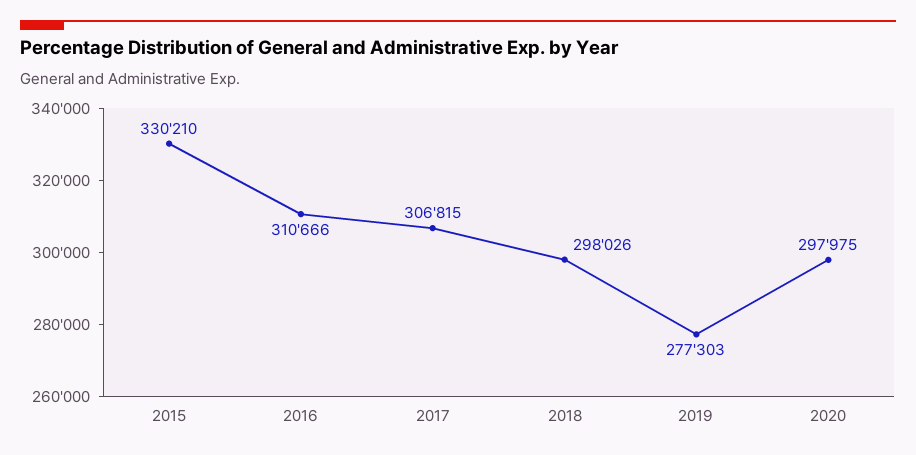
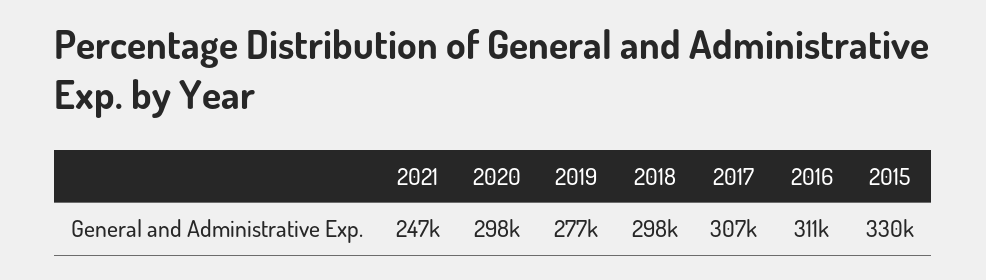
2021: none -> 247000

